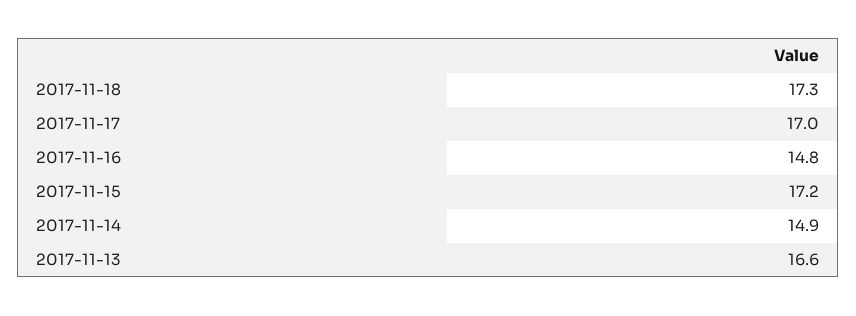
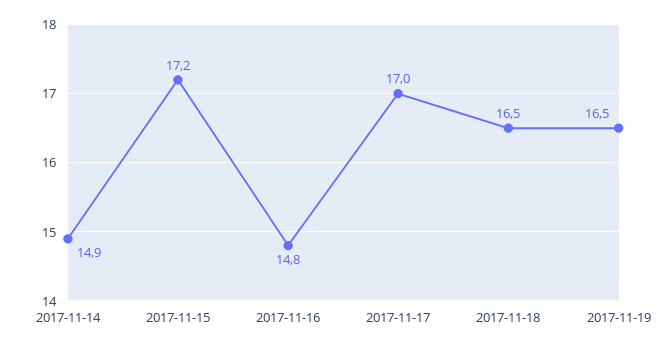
2017-11-18: 17.3 -> 16.5
2017-11-13: 16.6 -> none
2017-11-19: none -> 16.5

